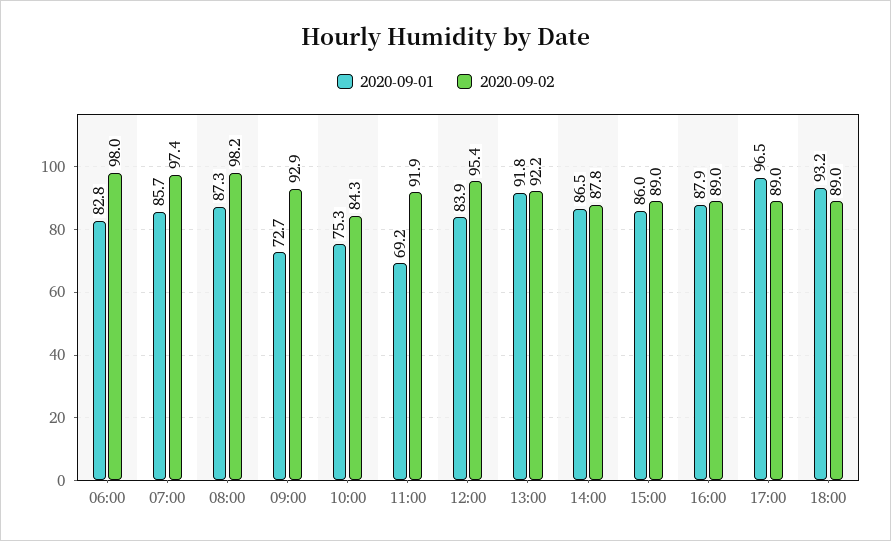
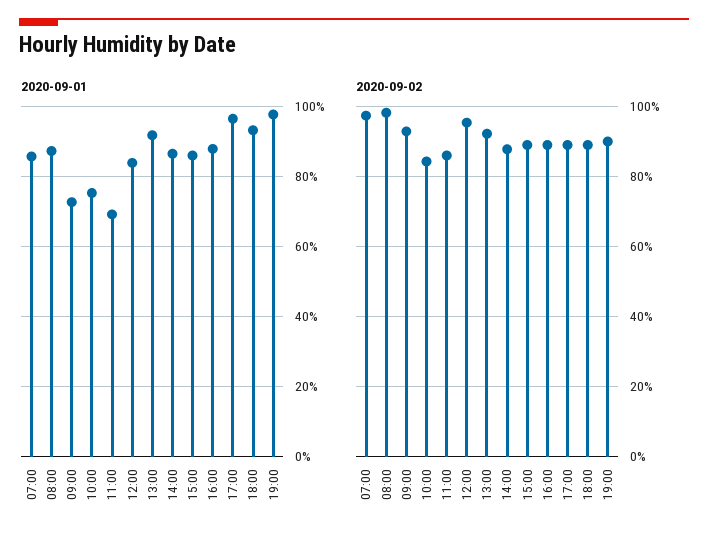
2020-09-01, 06:00: 82.8 -> none
2020-09-02, 06:00: 98 -> none
2020-09-02, 11:00: 91.9 -> 86
2020-09-01, 19:00: none -> 98
2020-09-02, 19:00: none -> 90

